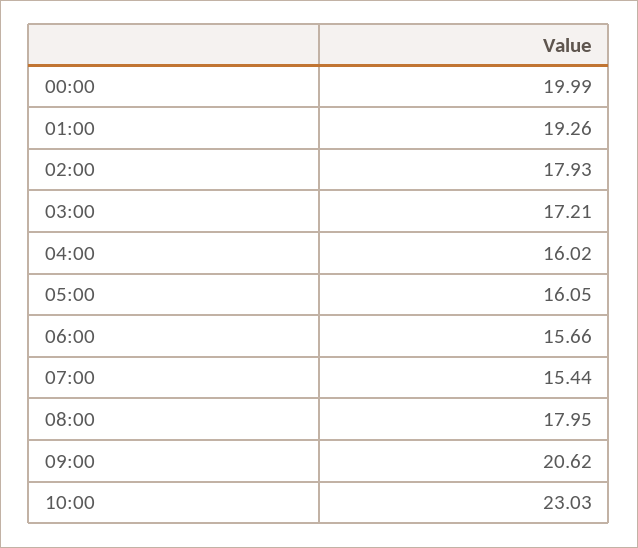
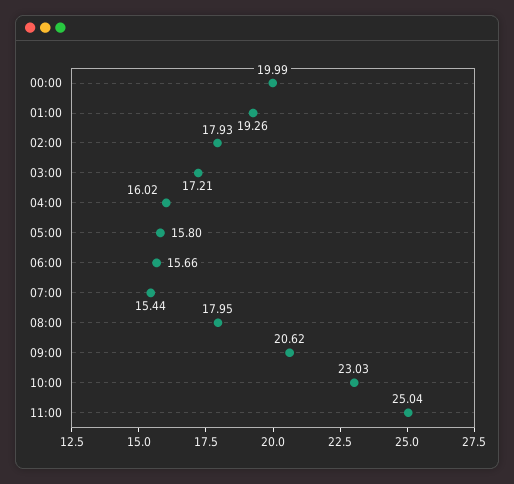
05:00: 16.05 -> 15.8
11:00: none -> 25.04

